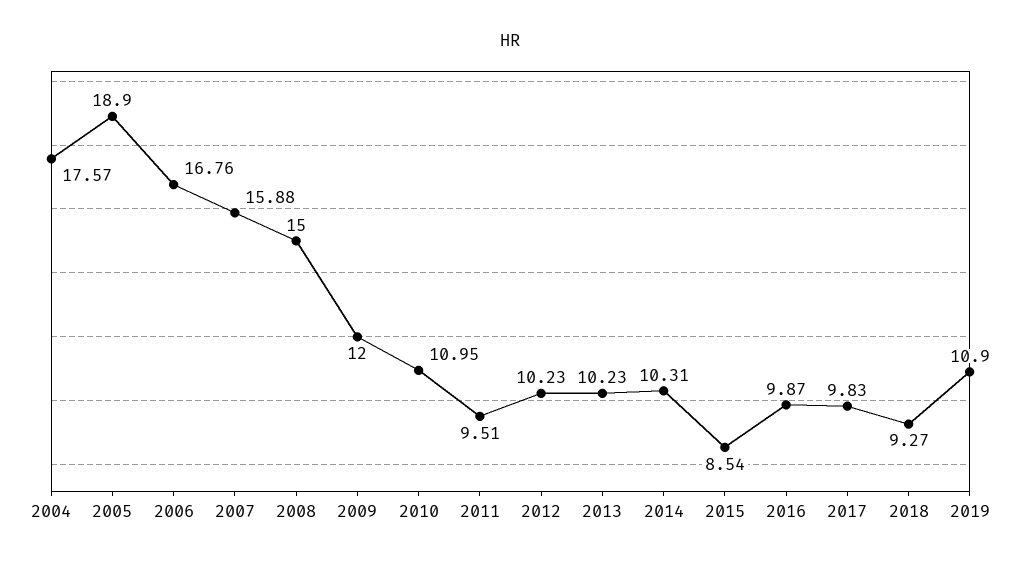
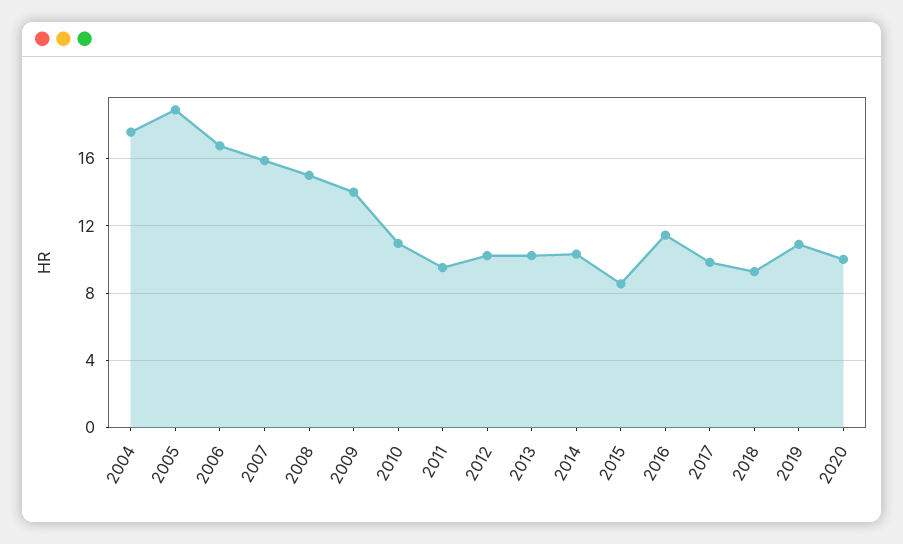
2009: 12 -> 14
2016: 9.87 -> 11.5
2020: none -> 10

